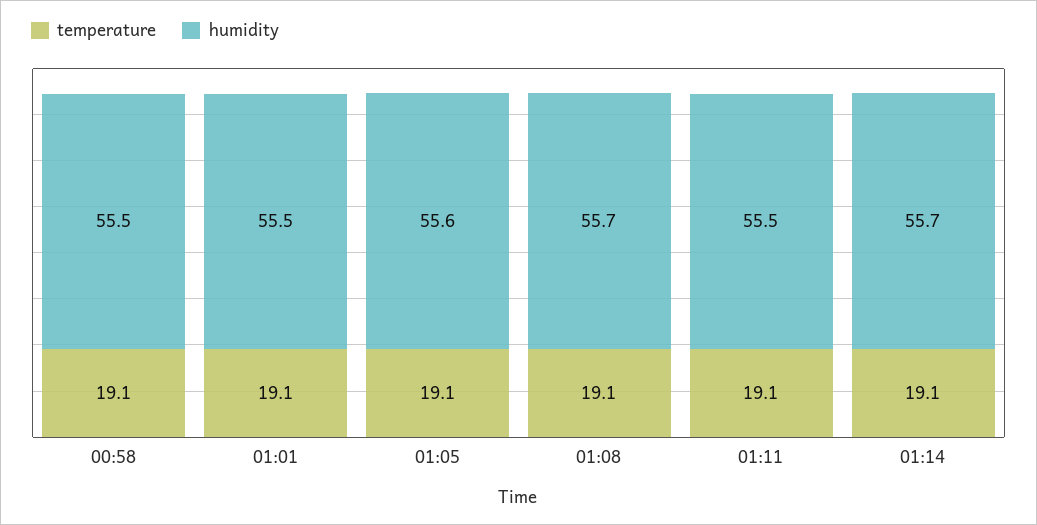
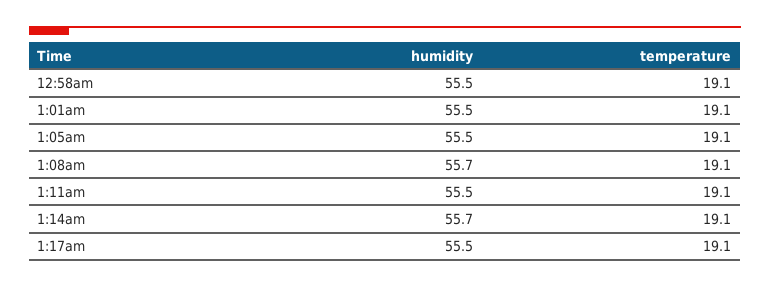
humidity, 01:05: 55.6 -> 55.5
humidity, 1:17am: none -> 55.5
temperature, 1:17am: none -> 19.1

